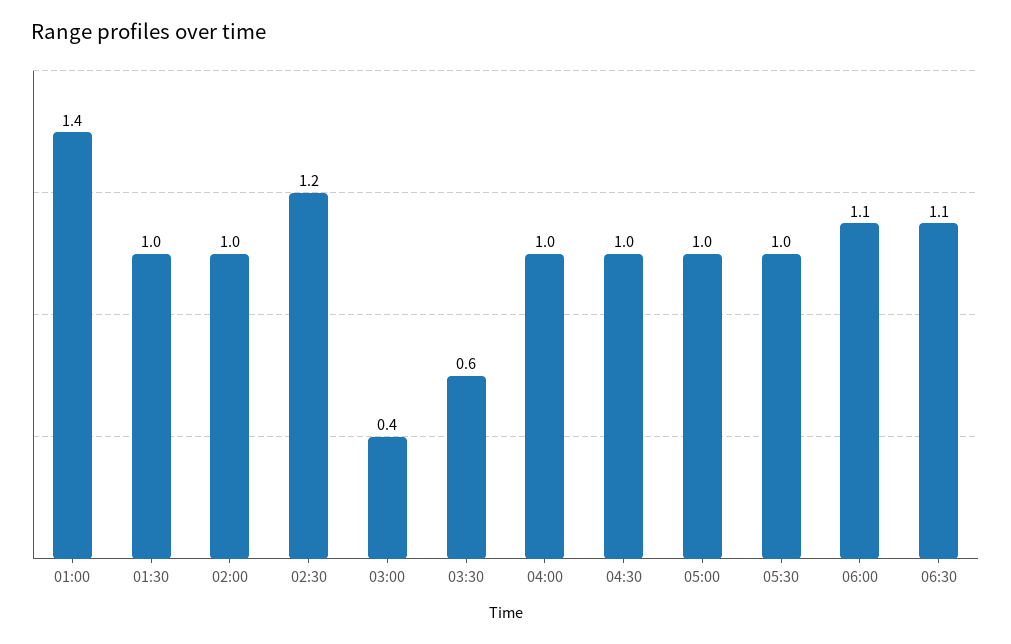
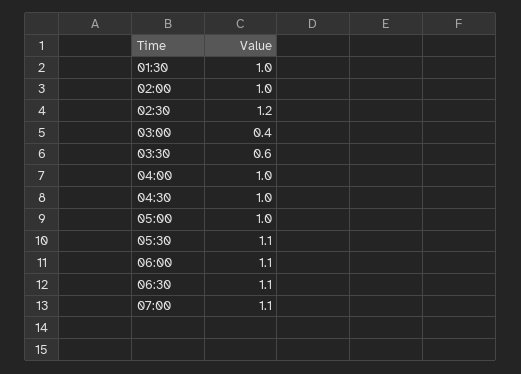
01:00: 1.4 -> none
05:30: 1 -> 1.1
07:00: none -> 1.1

